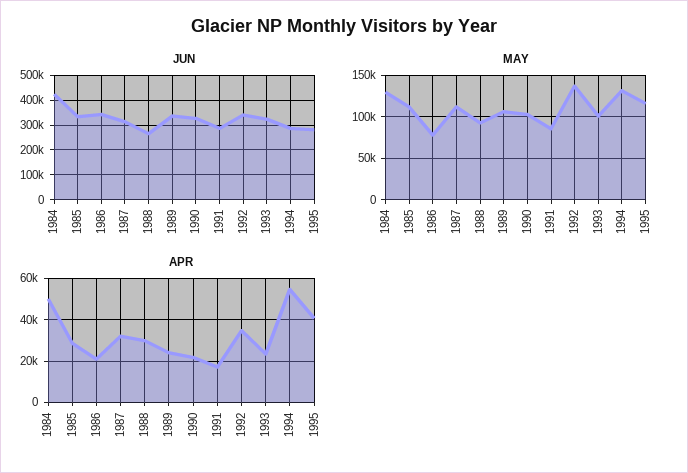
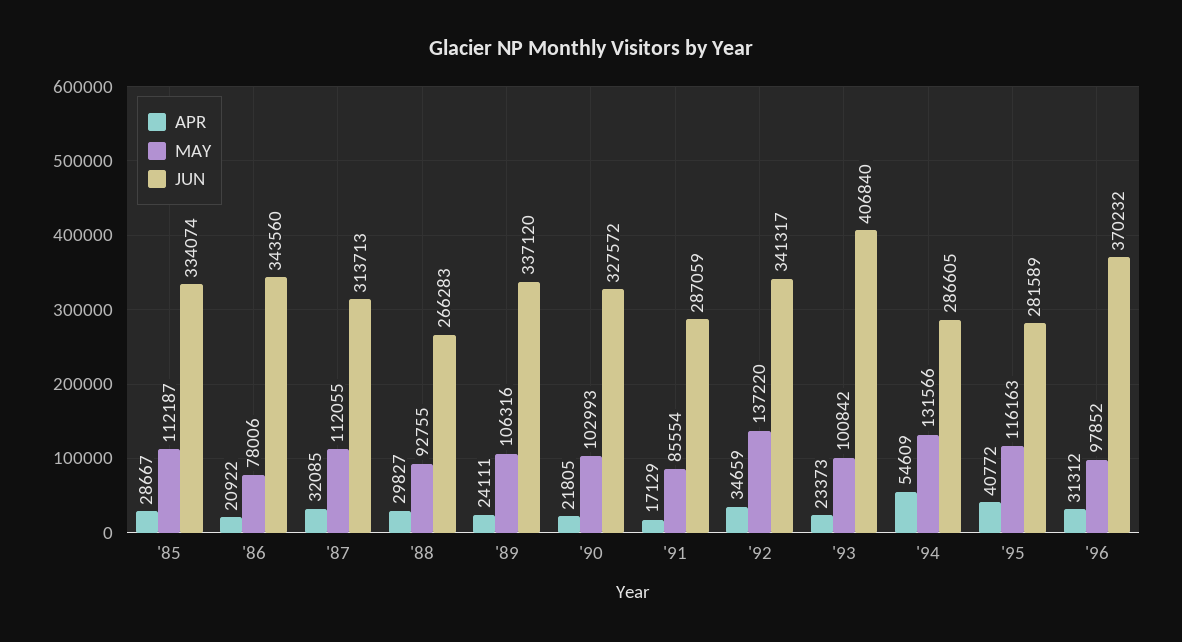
JUN, 1984: 425000 -> none
JUN, 1993: 325000 -> 406840
MAY, 1984: 130000 -> none
APR, 1984: 50000 -> none
APR, '96: none -> 31312
MAY, '96: none -> 97852
JUN, '96: none -> 370232

